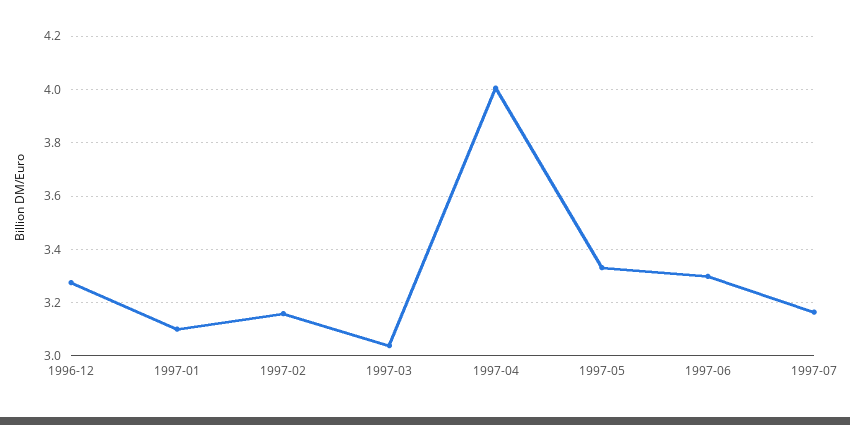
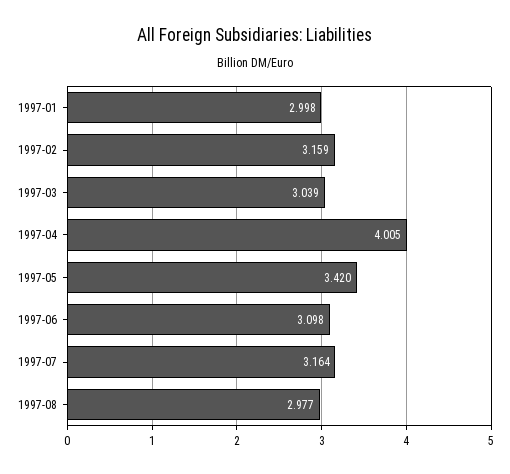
1996-12: 3.275 -> none
1997-01: 3.1 -> 2.998
1997-05: 3.325 -> 3.42
1997-06: 3.3 -> 3.098
1997-08: none -> 2.977

